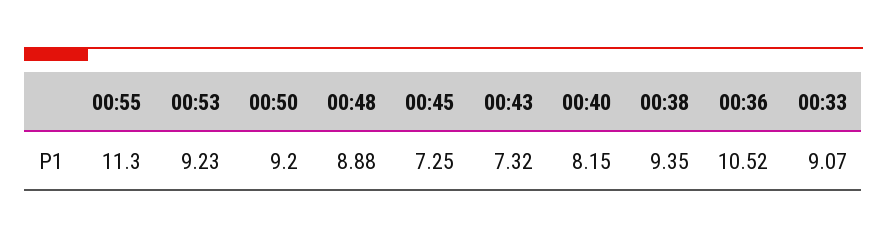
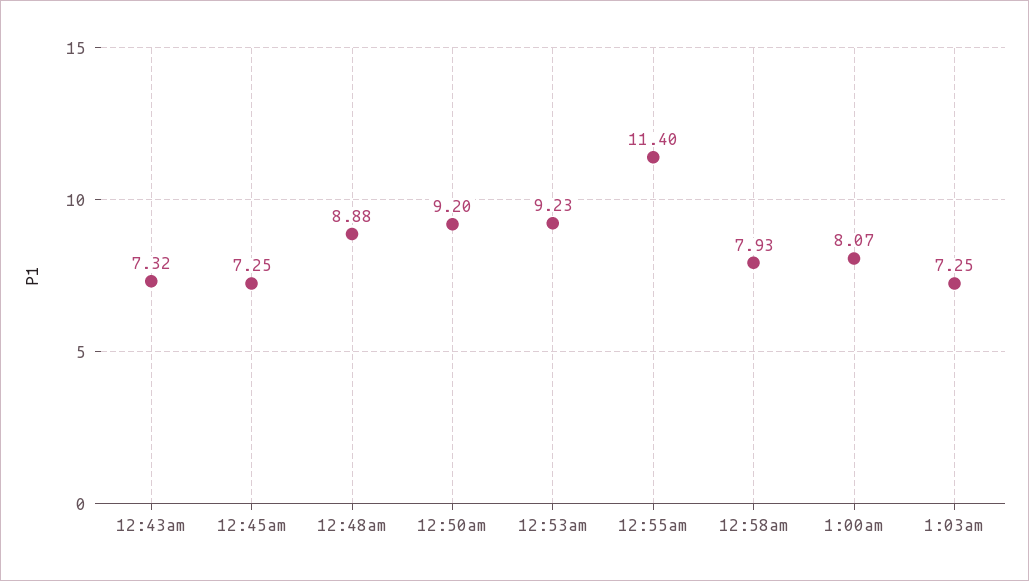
00:55: 11.3 -> 11.4
00:40: 8.15 -> none
00:38: 9.35 -> none
00:36: 10.52 -> none
00:33: 9.07 -> none
12:58am: none -> 7.93
1:00am: none -> 8.07
1:03am: none -> 7.25

